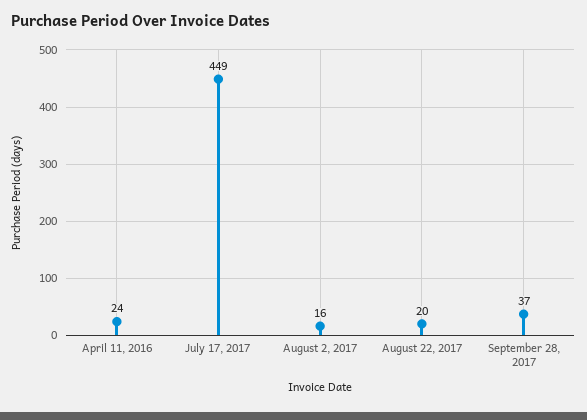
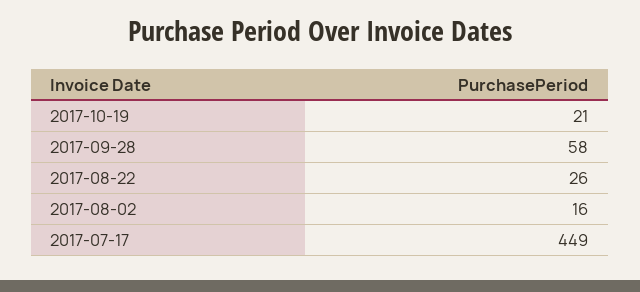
April 11, 2016: 24 -> none
August 22, 2017: 20 -> 26
September 28, 2017: 37 -> 58
2017-10-19: none -> 21

